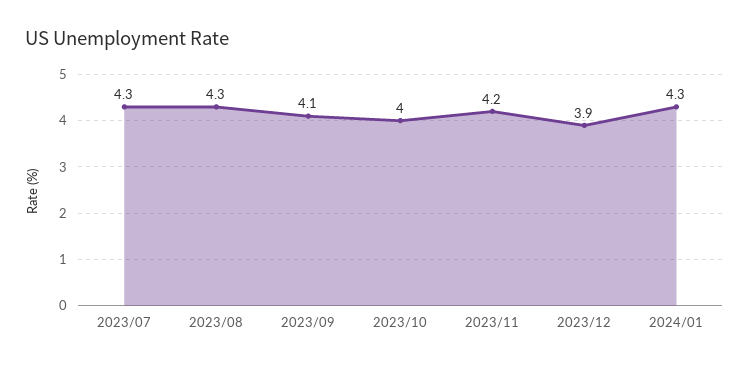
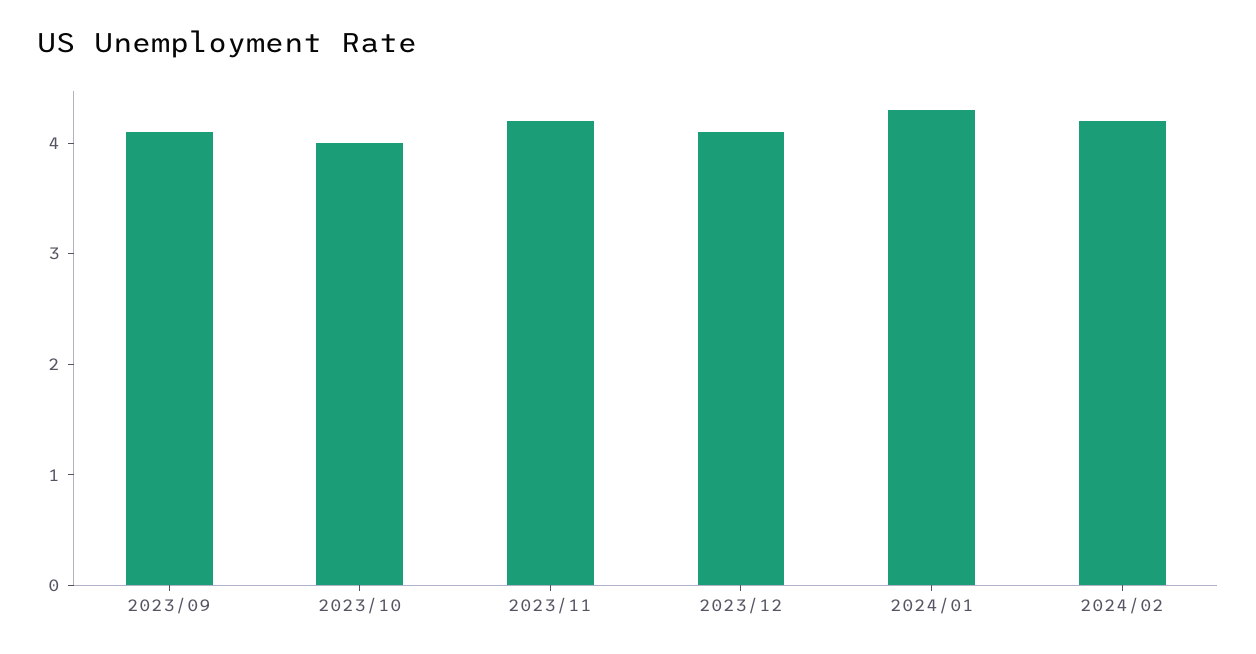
2023/07: 4.3 -> none
2023/08: 4.3 -> none
2023/12: 3.9 -> 4.1
2024/02: none -> 4.2

